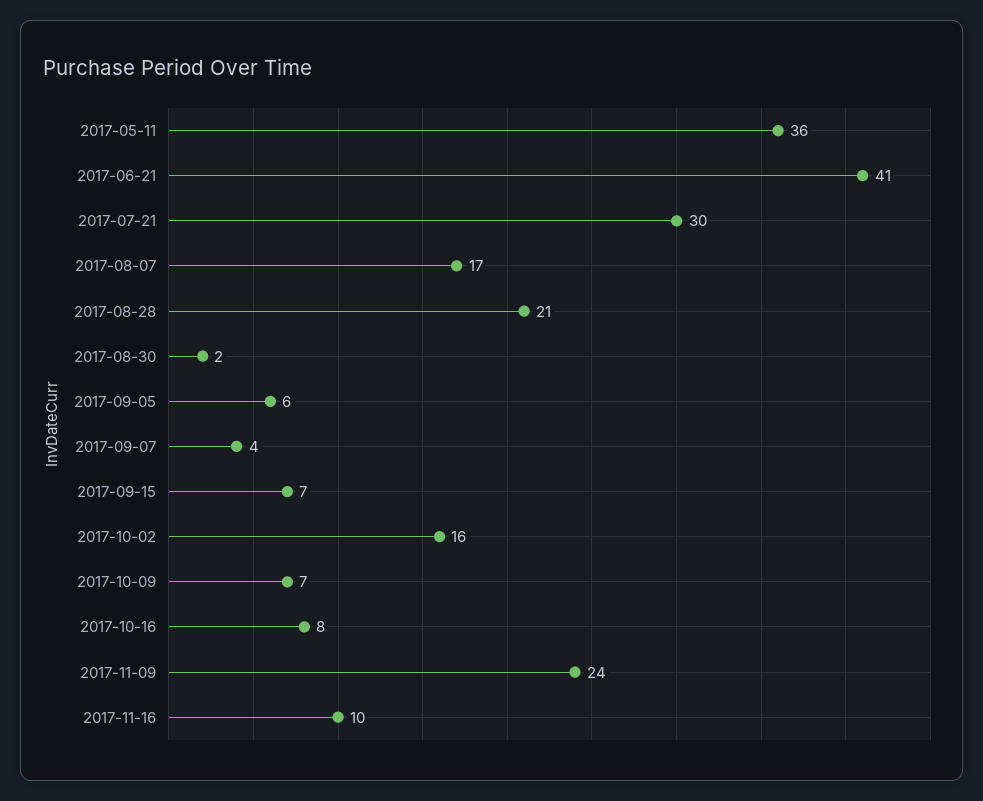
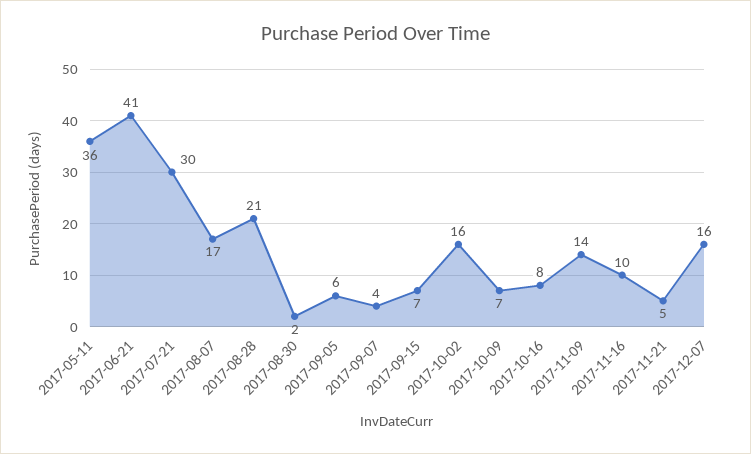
2017-11-09: 24 -> 14
2017-11-21: none -> 5
2017-12-07: none -> 16

